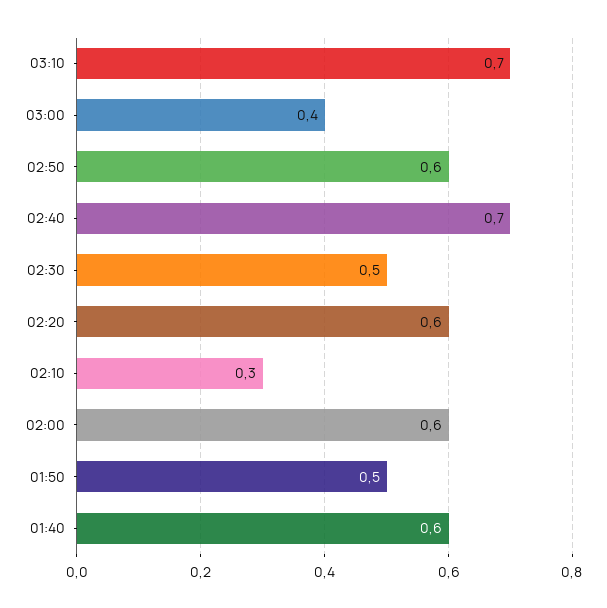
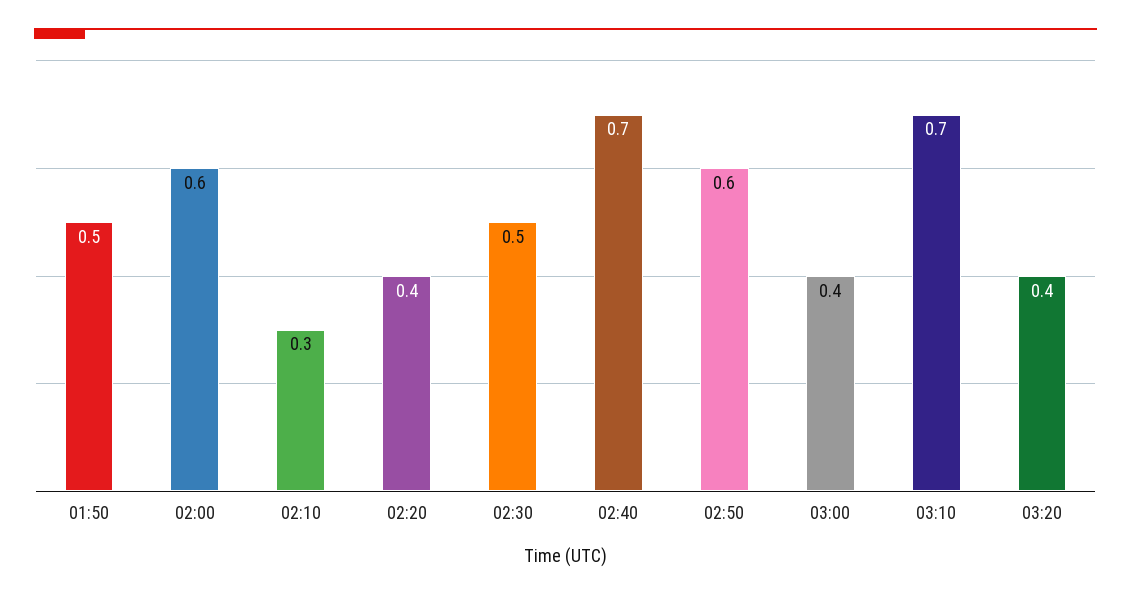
02:20: 0.6 -> 0.4
01:40: 0.6 -> none
03:20: none -> 0.4

